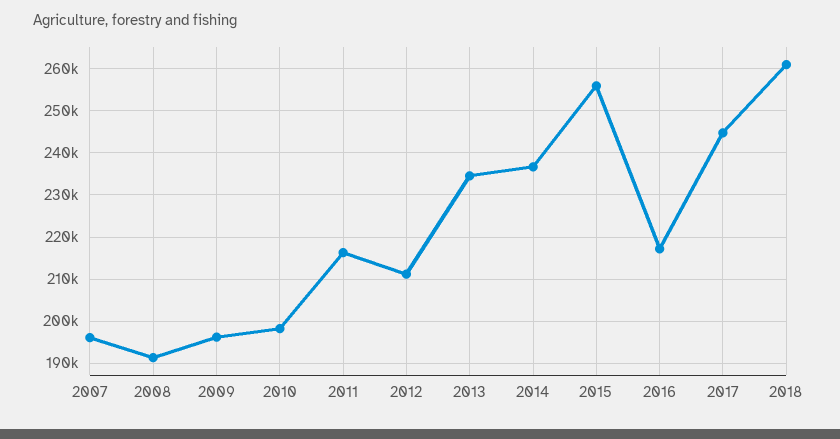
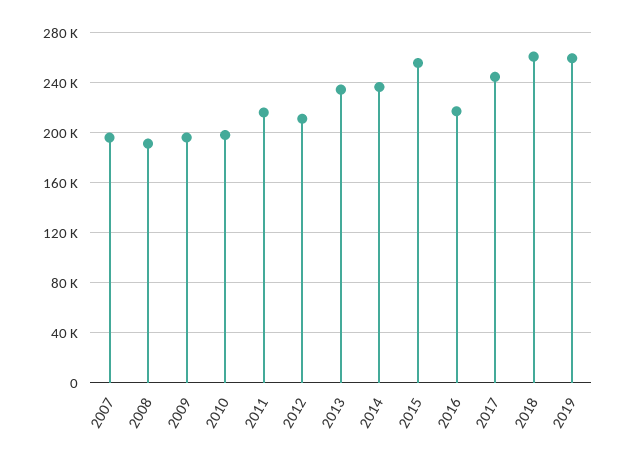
2019: none -> 260000

